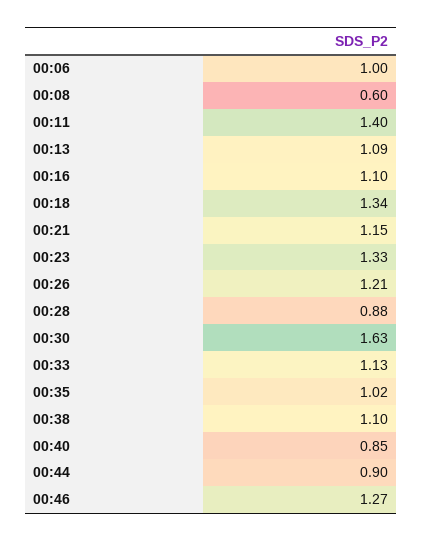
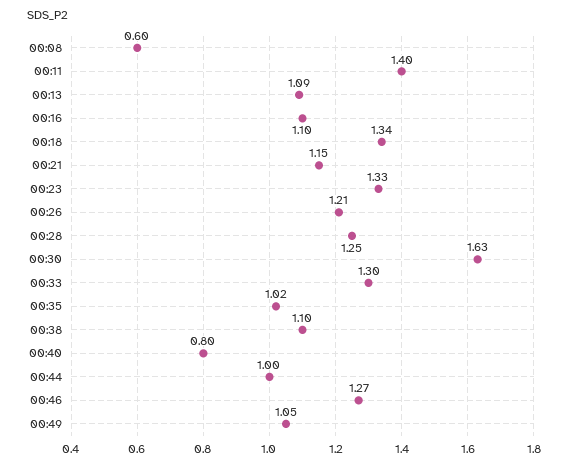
00:06: 1 -> none
00:28: 0.88 -> 1.25
00:33: 1.13 -> 1.3
00:40: 0.85 -> 0.8
00:44: 0.9 -> 1
00:49: none -> 1.05

